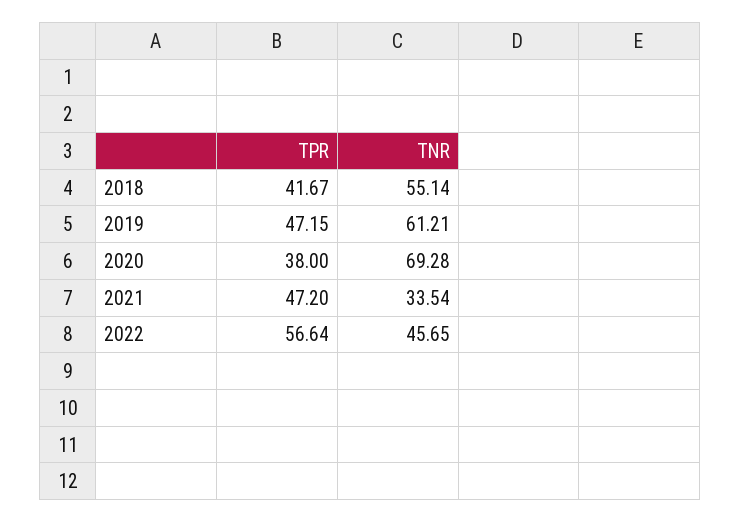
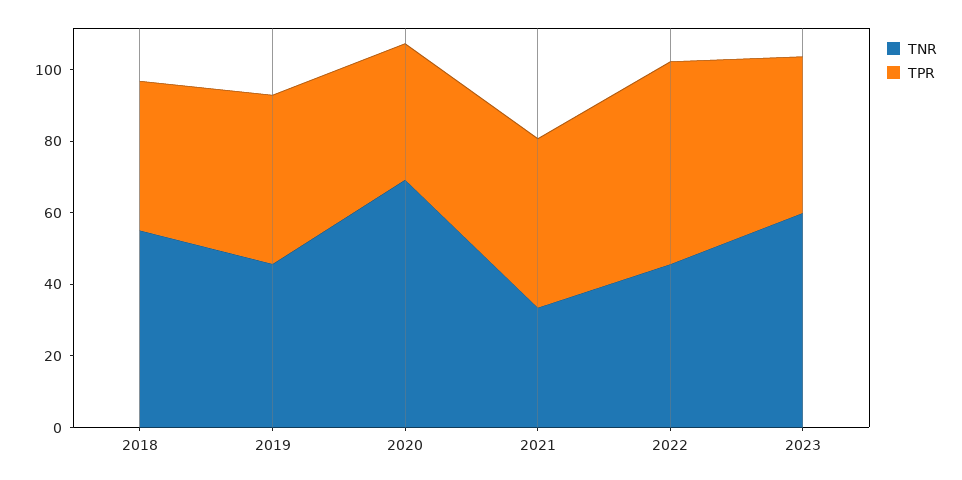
TNR, 2019: 61.21 -> 45
TNR, 2023: none -> 60
TPR, 2023: none -> 45

